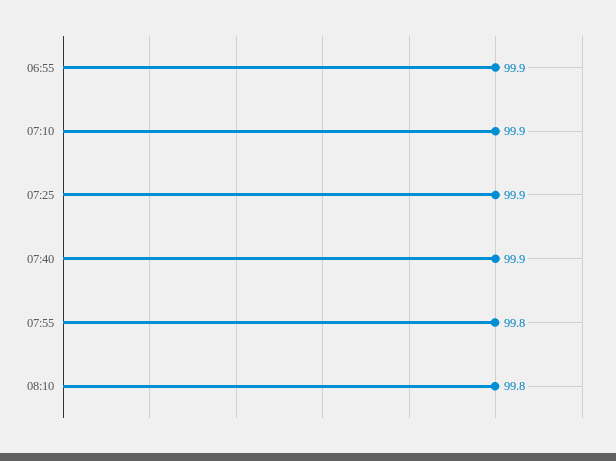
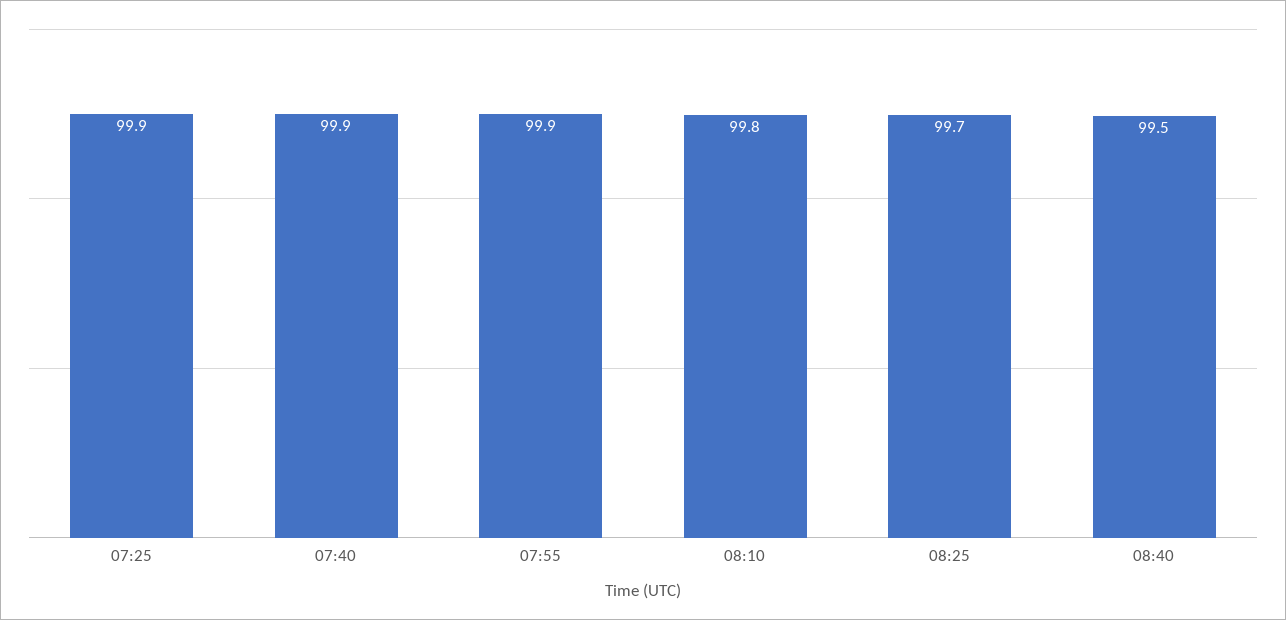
06:55: 99.9 -> none
07:10: 99.9 -> none
07:55: 99.8 -> 99.9
08:25: none -> 99.7
08:40: none -> 99.5

